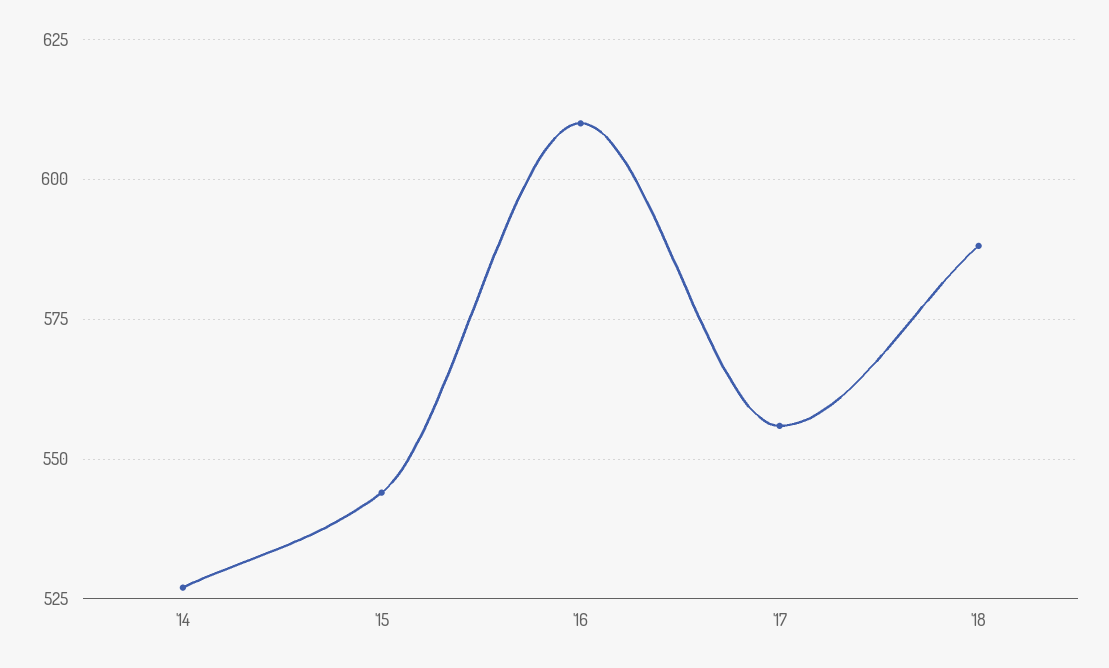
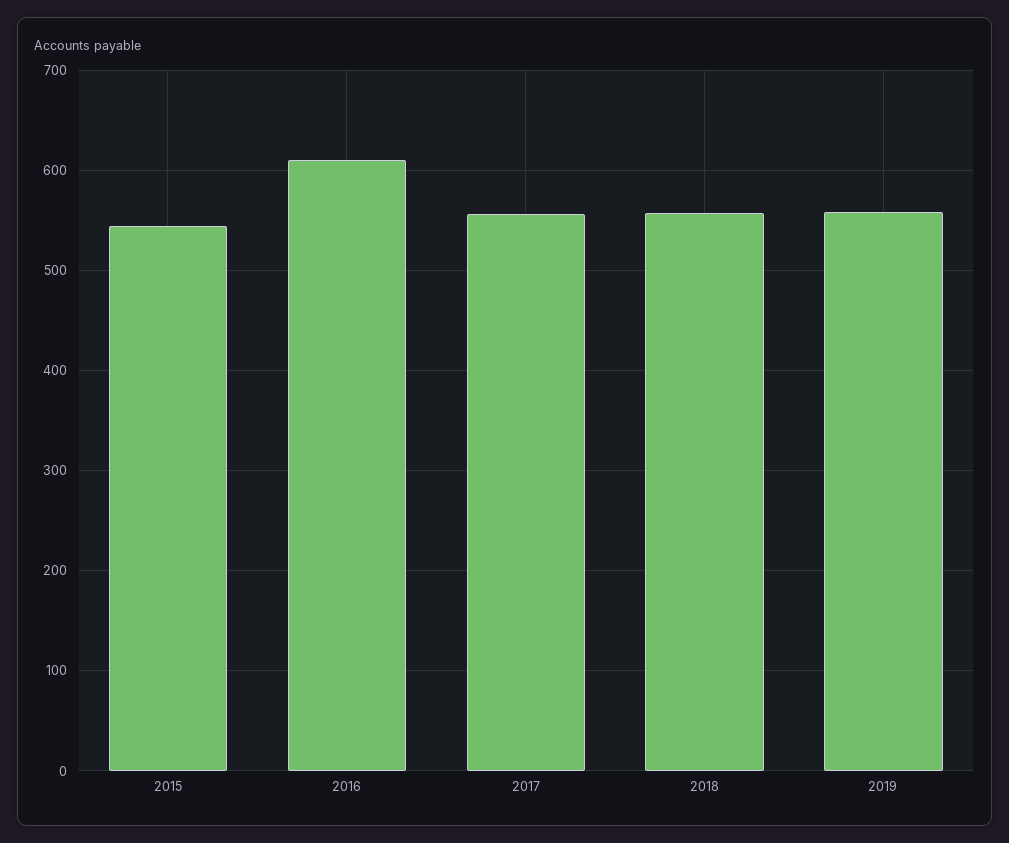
'14: 527.5 -> none
'18: 587.5 -> 560
2019: none -> 560

